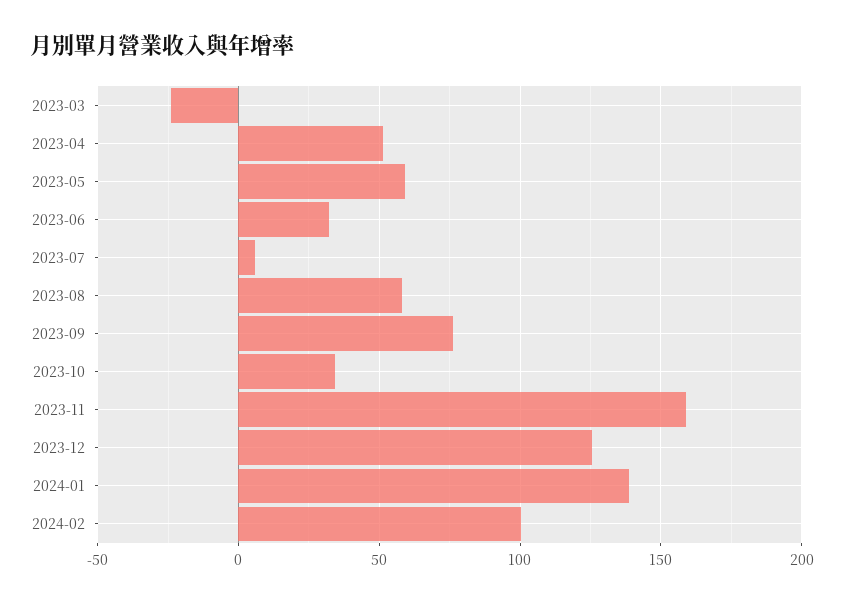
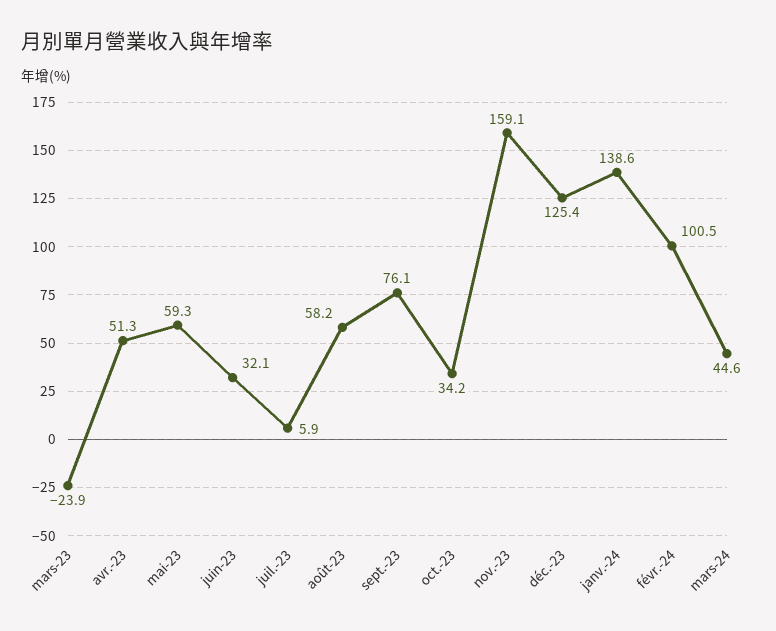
mars-24: none -> 44.6

